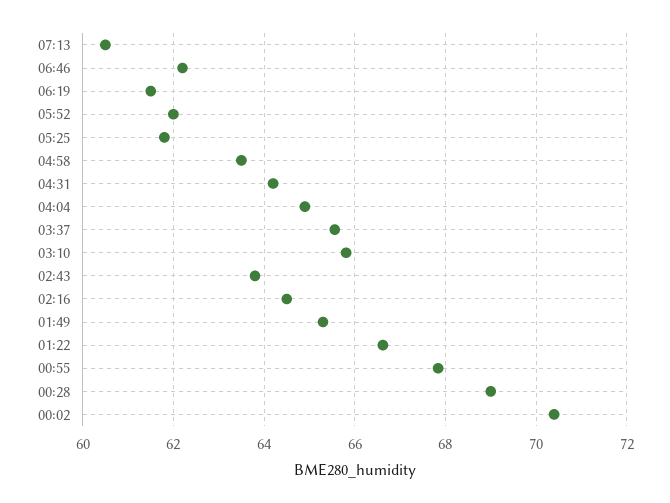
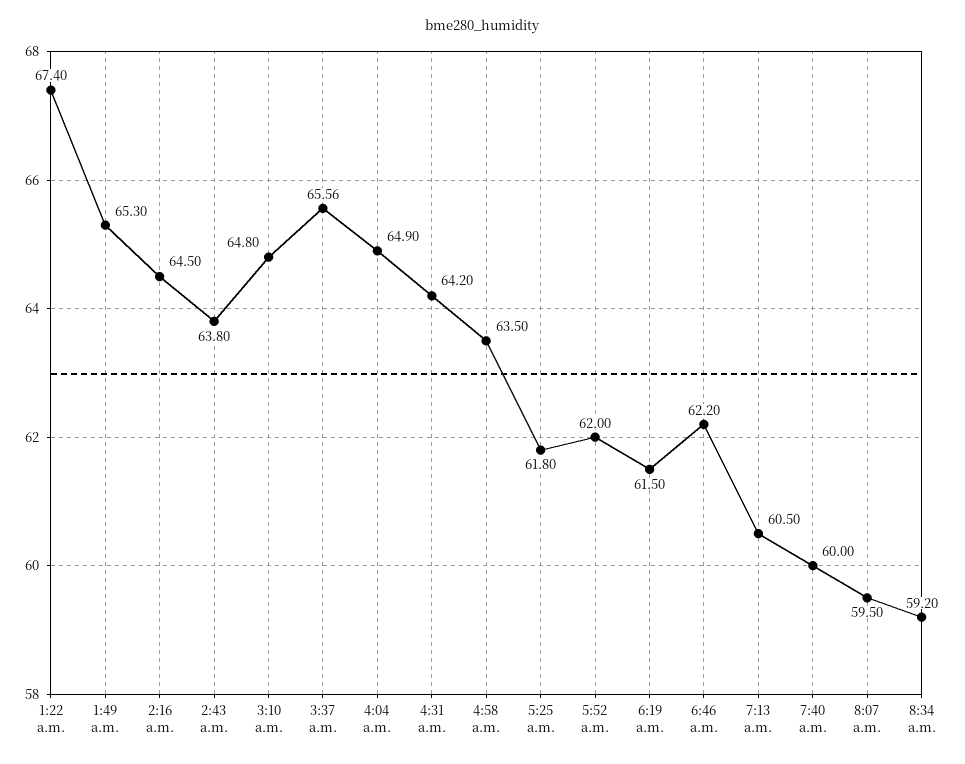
03:10: 65.8 -> 64.8
01:22: 66.6 -> 67.4
00:55: 67.8 -> none
00:28: 69 -> none
00:02: 70.4 -> none
7:40 a.m.: none -> 60
8:07 a.m.: none -> 59.5
8:34 a.m.: none -> 59.2

